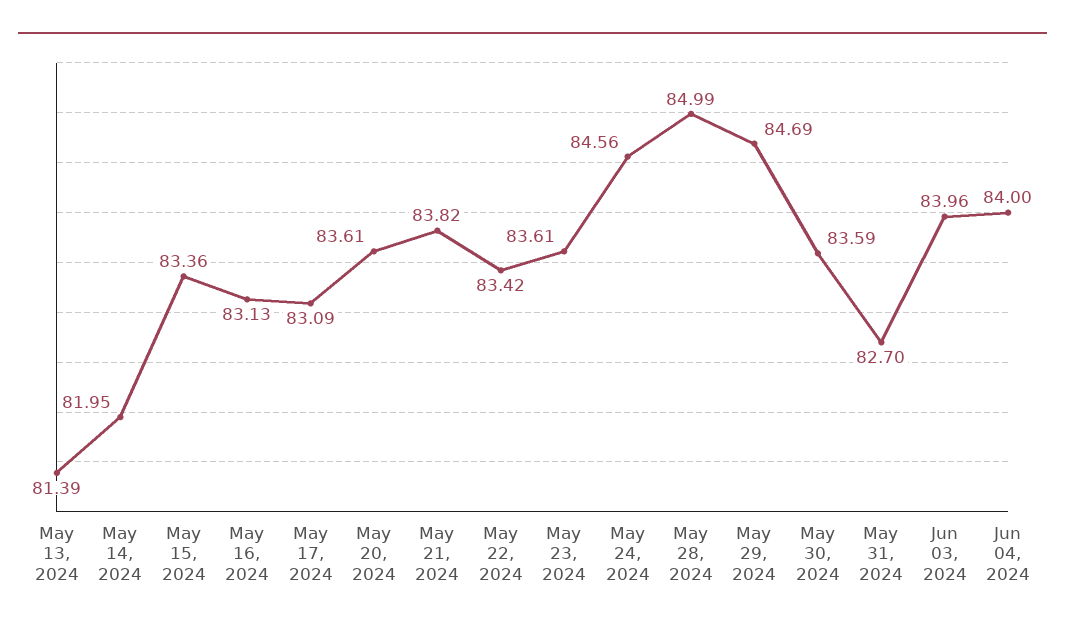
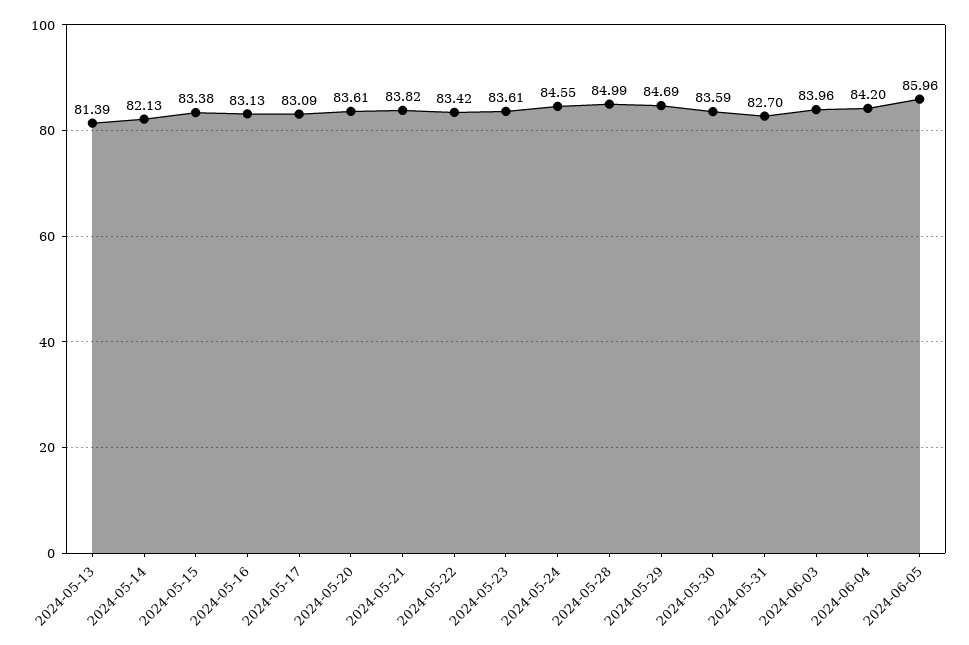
May 14, 2024: 81.95 -> 82.13
May 15, 2024: 83.36 -> 83.38
May 24, 2024: 84.56 -> 84.55
Jun 04, 2024: 84 -> 84.2
2024-06-05: none -> 85.96

